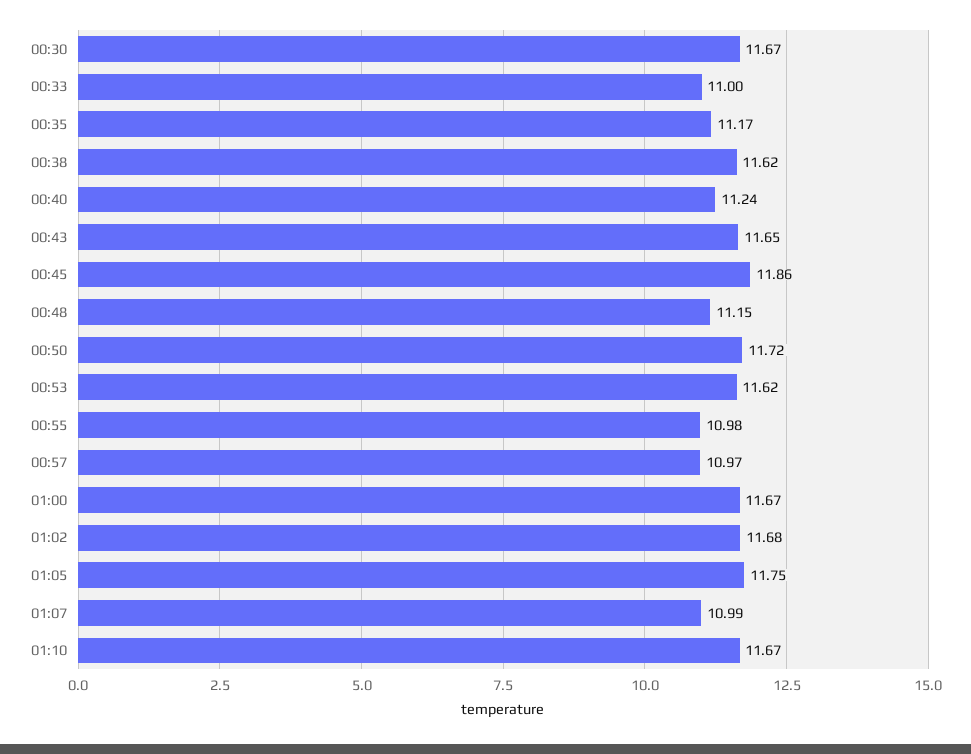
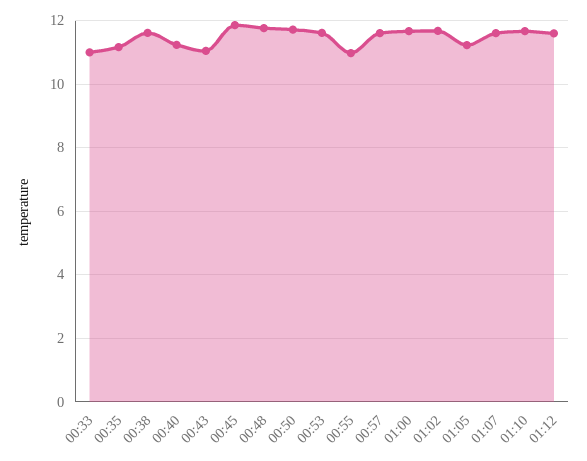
00:30: 11.67 -> none
00:43: 11.65 -> 11
00:48: 11.15 -> 11.8
00:57: 10.97 -> 11.6
01:05: 11.75 -> 11.2
01:07: 10.99 -> 11.6
01:12: none -> 11.6

